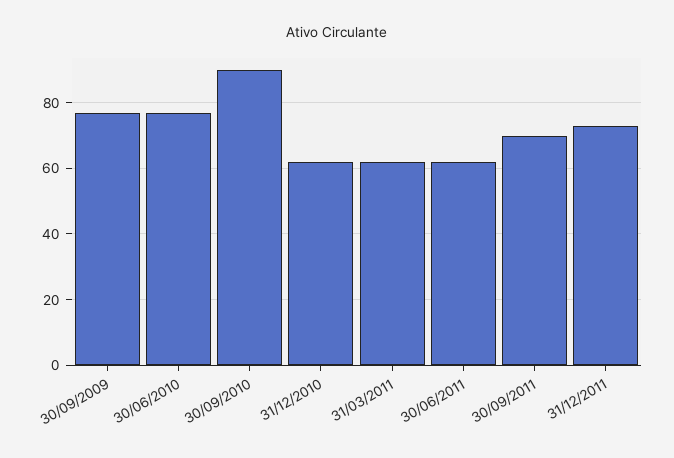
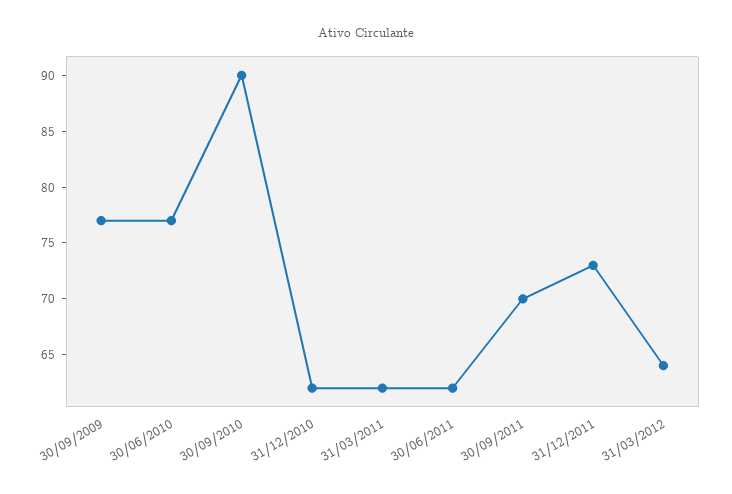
31/03/2012: none -> 64

